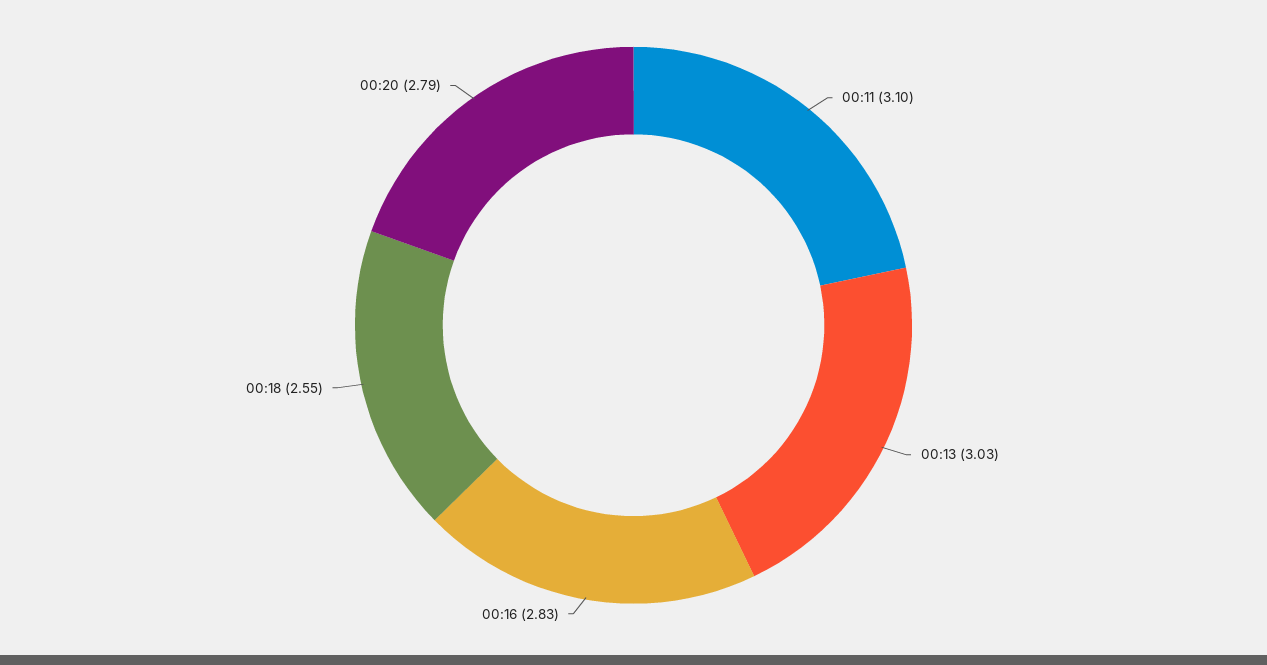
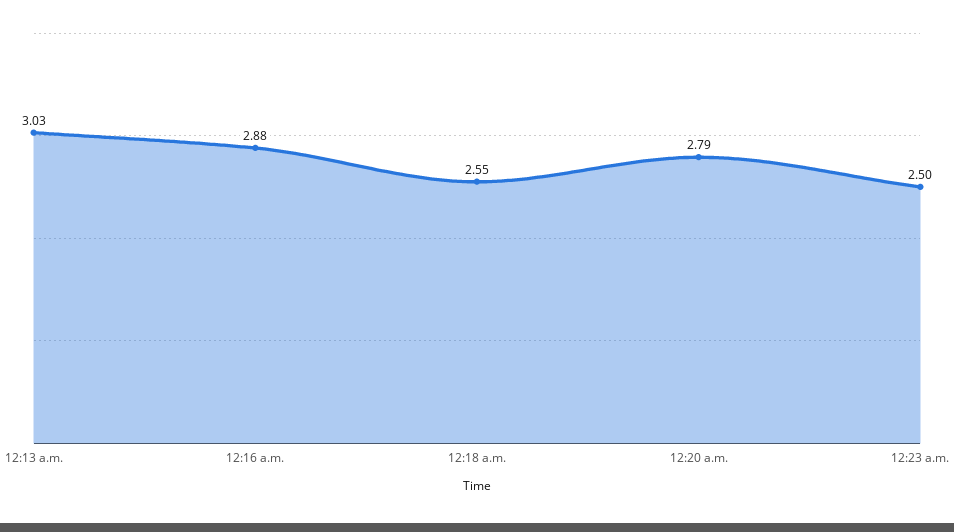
00:11: 3.1 -> none
00:16: 2.83 -> 2.88
12:23 a.m.: none -> 2.5

